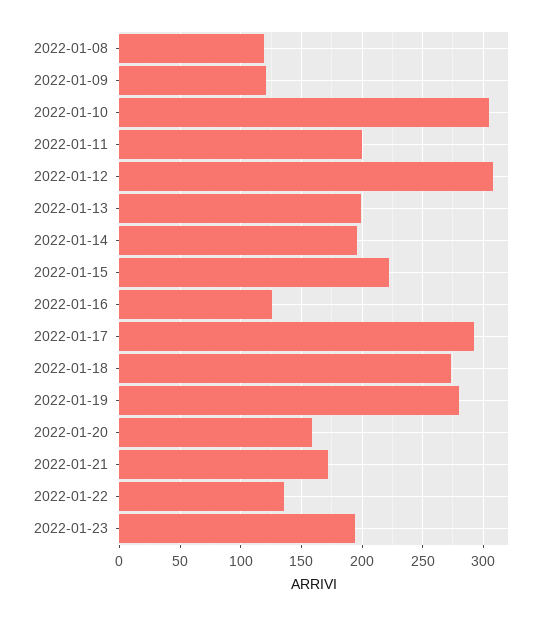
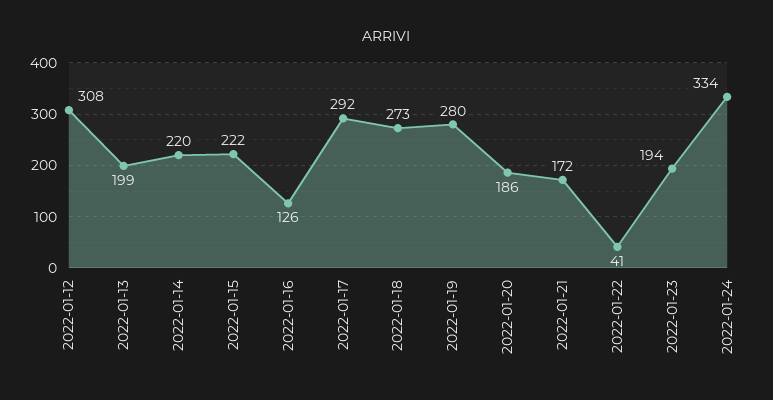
2022-01-08: 120 -> none
2022-01-09: 120 -> none
2022-01-10: 305 -> none
2022-01-11: 200 -> none
2022-01-14: 195 -> 220
2022-01-20: 160 -> 186
2022-01-22: 135 -> 41
2022-01-24: none -> 334

